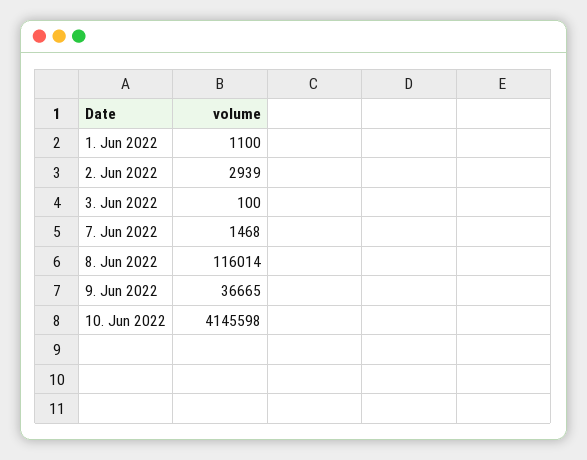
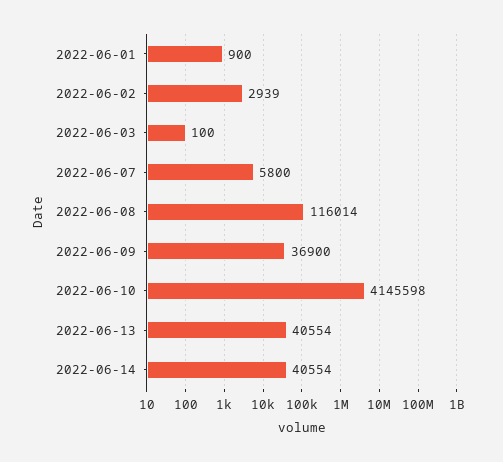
1. Jun 2022: 1100 -> 900
7. Jun 2022: 1468 -> 5800
9. Jun 2022: 36665 -> 36900
2022-06-13: none -> 40554
2022-06-14: none -> 40554

